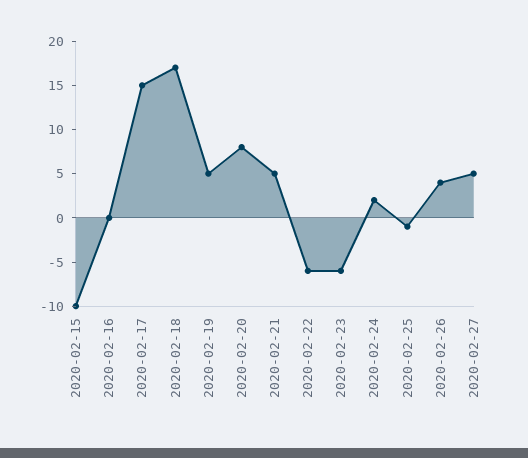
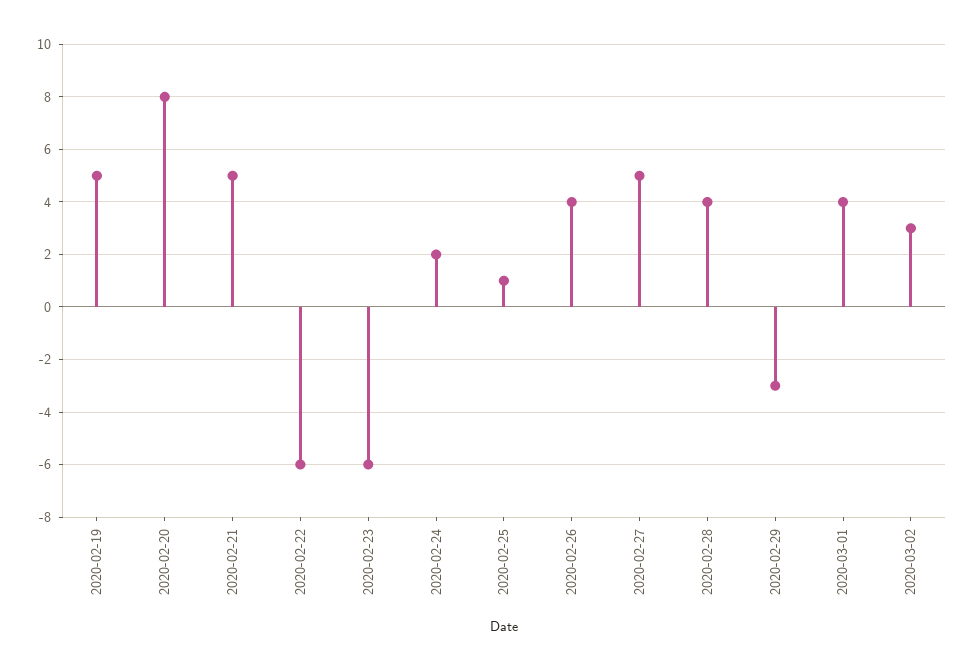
2020-02-15: -10 -> none
2020-02-16: 0 -> none
2020-02-17: 15 -> none
2020-02-18: 17 -> none
2020-02-25: -1 -> 1
2020-02-28: none -> 4
2020-02-29: none -> -3
2020-03-01: none -> 4
2020-03-02: none -> 3

